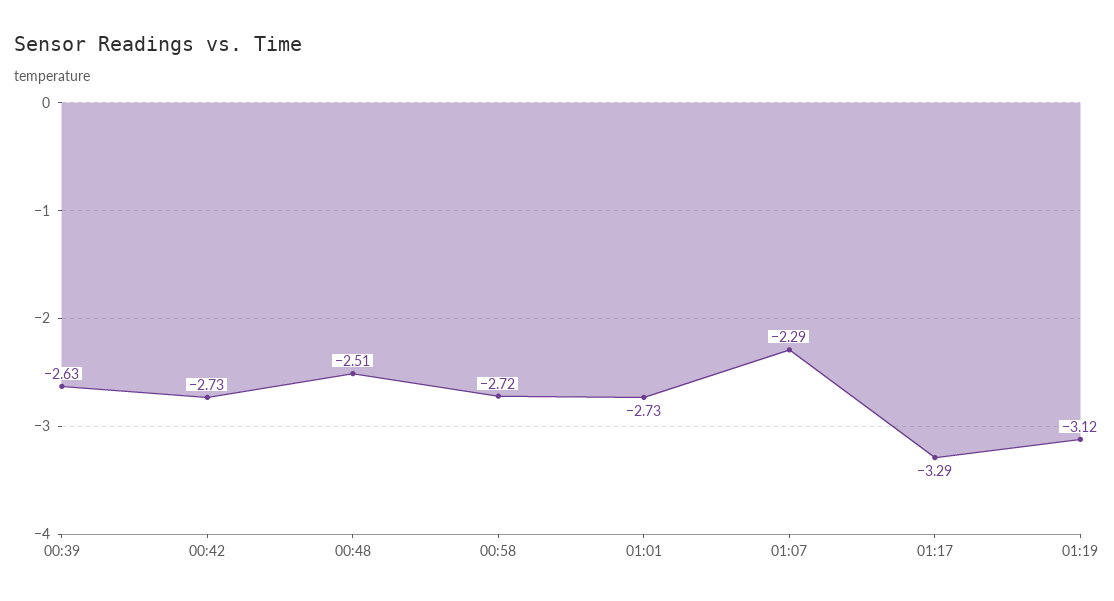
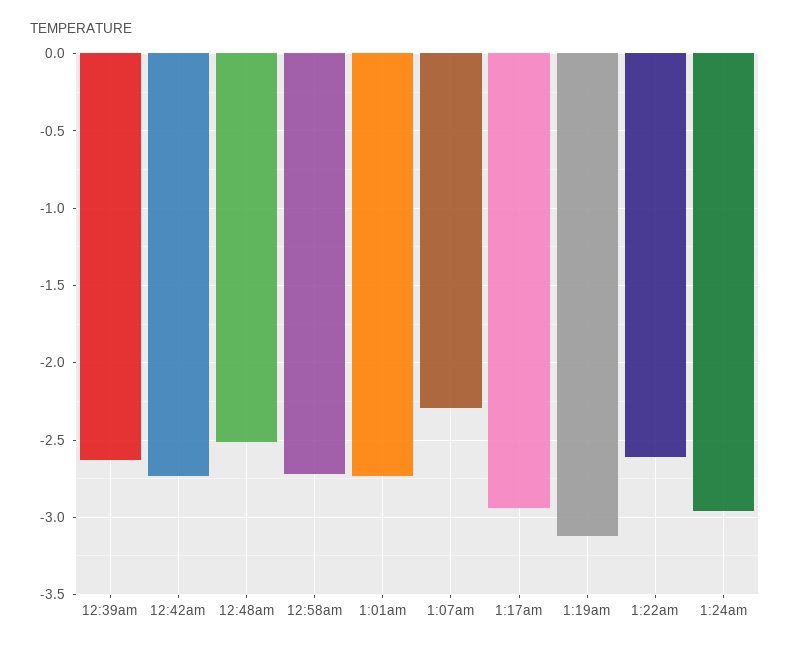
01:17: -3.29 -> -2.95
1:22am: none -> -2.6
1:24am: none -> -2.95

